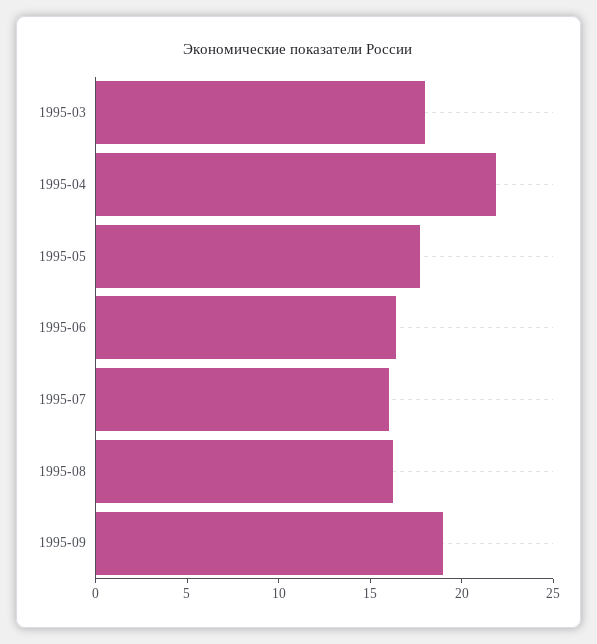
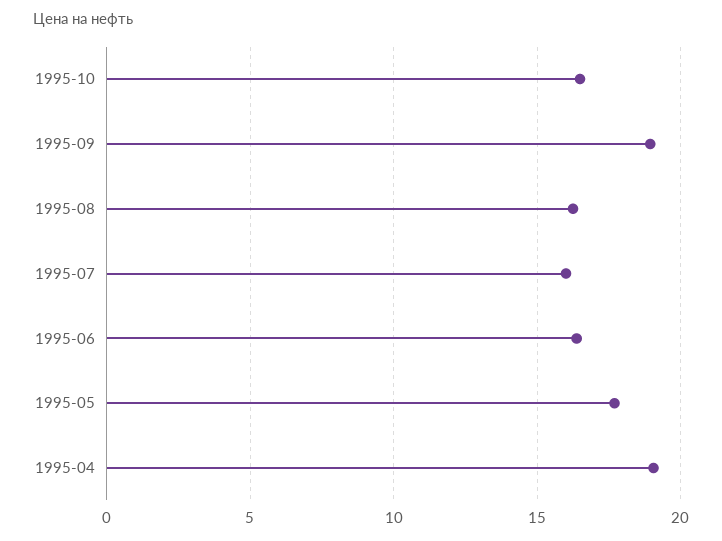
1995-03: 18 -> none
1995-04: 22 -> 19
1995-10: none -> 16.5

